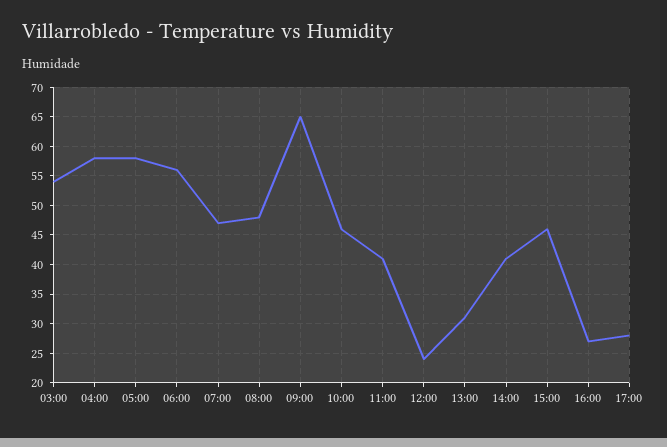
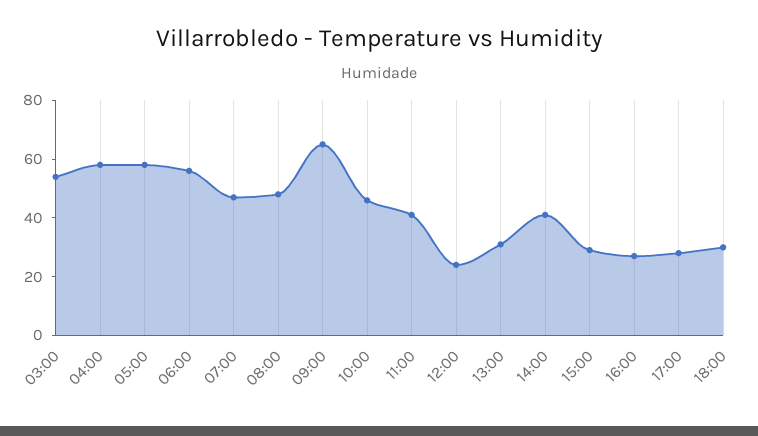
15:00: 45 -> 30
18:00: none -> 30

